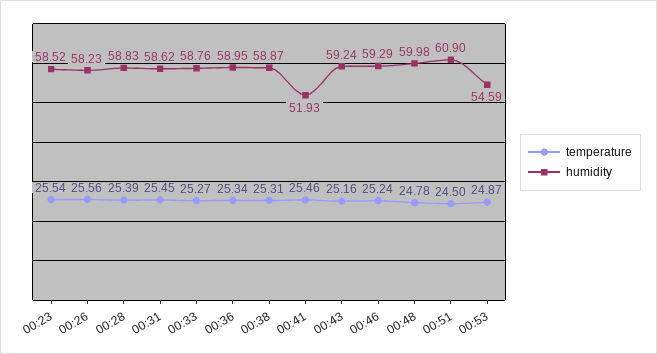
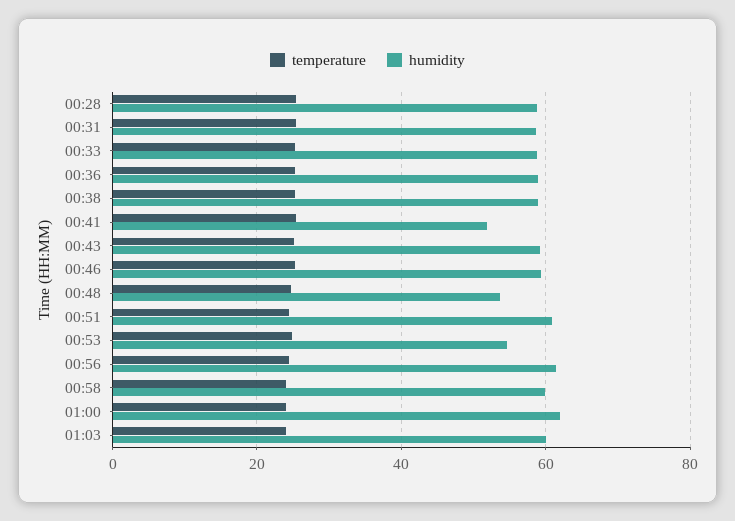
temperature, 00:23: 25.54 -> none
humidity, 00:23: 58.52 -> none
temperature, 00:26: 25.56 -> none
humidity, 00:26: 58.23 -> none
humidity, 00:48: 59.98 -> 54
temperature, 00:56: none -> 24
humidity, 00:56: none -> 62
temperature, 00:58: none -> 24
humidity, 00:58: none -> 60
temperature, 01:00: none -> 24
humidity, 01:00: none -> 62
temperature, 01:03: none -> 24
humidity, 01:03: none -> 60

